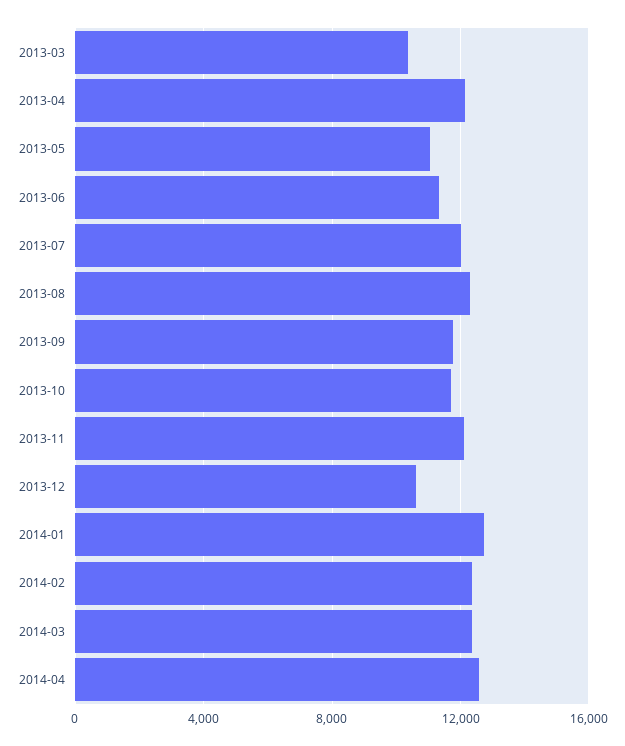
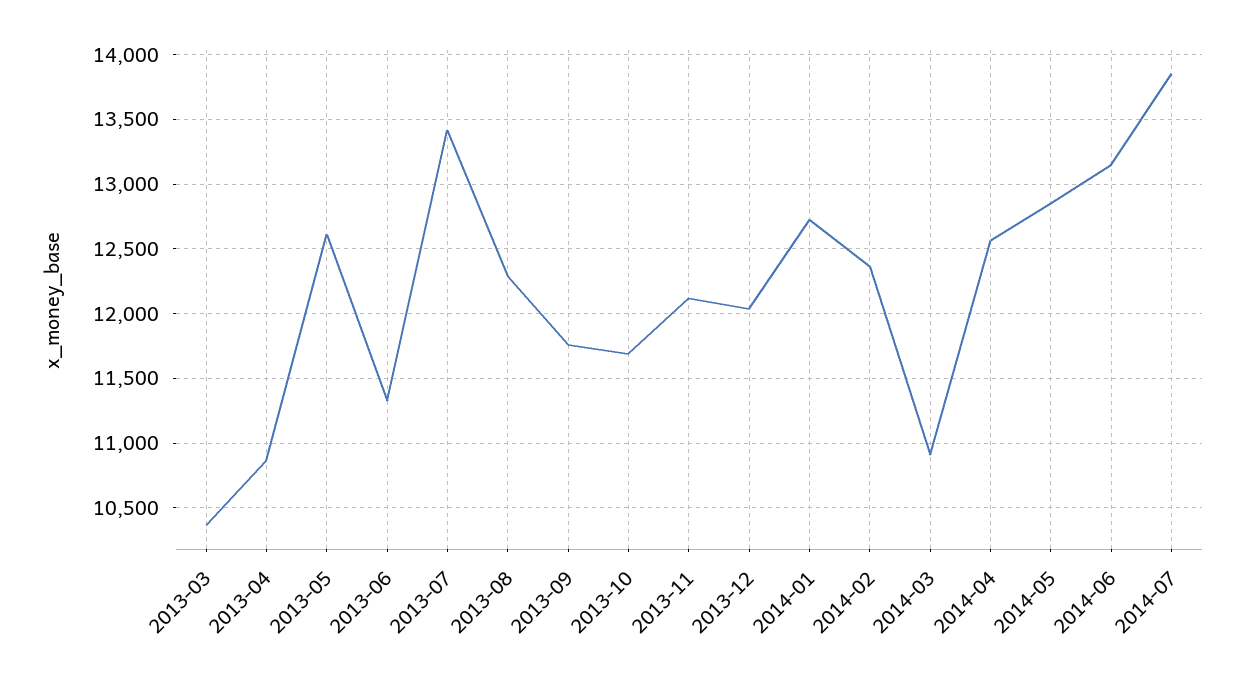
2013-04: 12000 -> 10850
2013-05: 11000 -> 12600
2013-07: 12000 -> 13400
2013-12: 10500 -> 12050
2014-03: 12500 -> 10900
2014-05: none -> 12850
2014-06: none -> 13150
2014-07: none -> 13850

